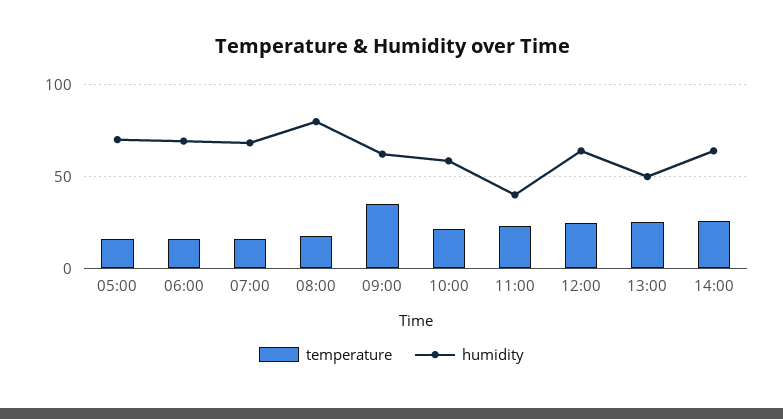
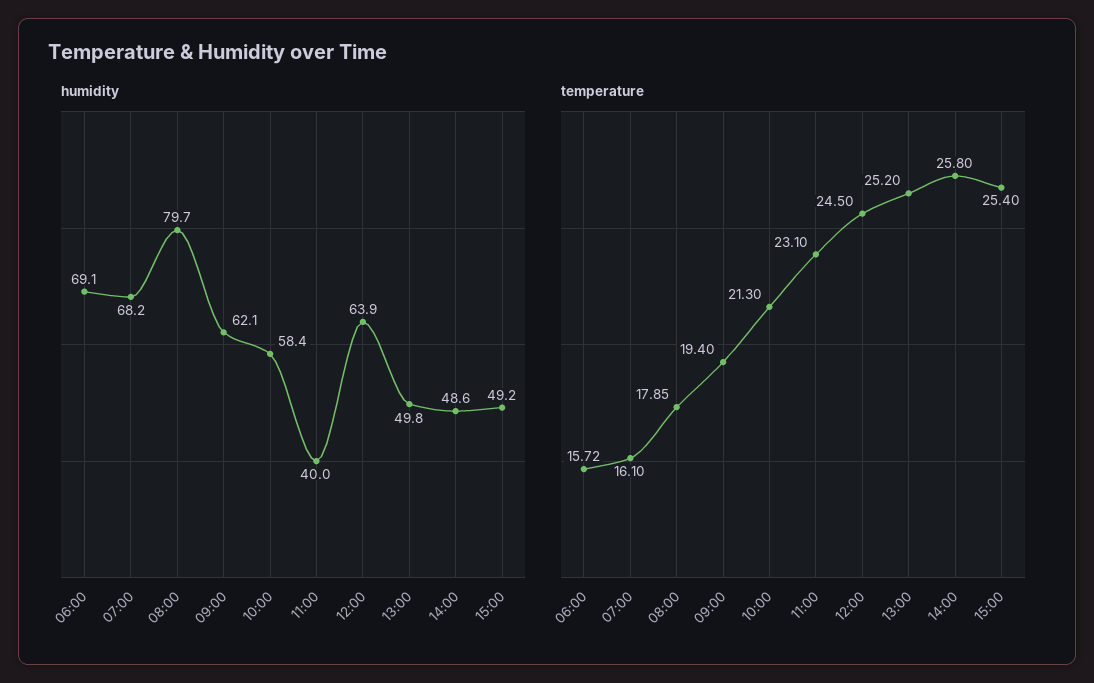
temperature, 05:00: 15 -> none
humidity, 05:00: 70 -> none
temperature, 09:00: 35 -> 19.4
humidity, 14:00: 65 -> 48.6
humidity, 15:00: none -> 49.2
temperature, 15:00: none -> 25.4

